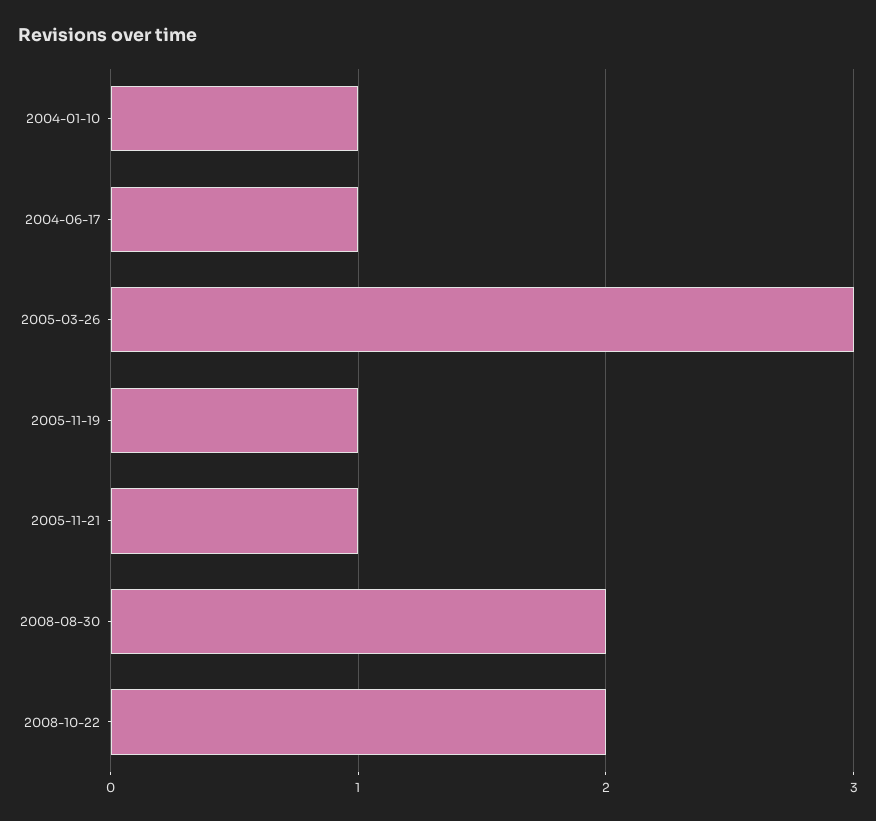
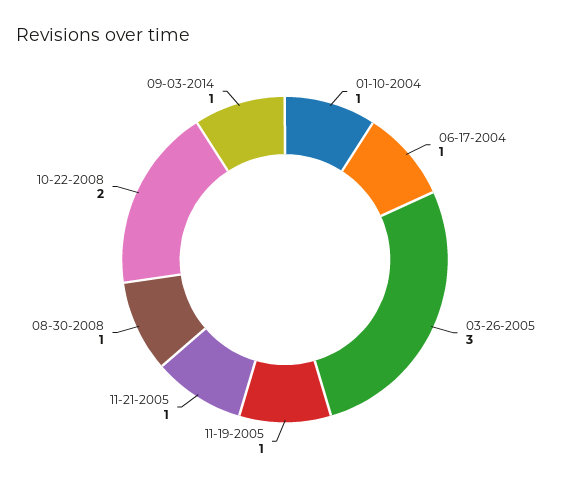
2008-08-30: 2 -> 1
09-03-2014: none -> 1

